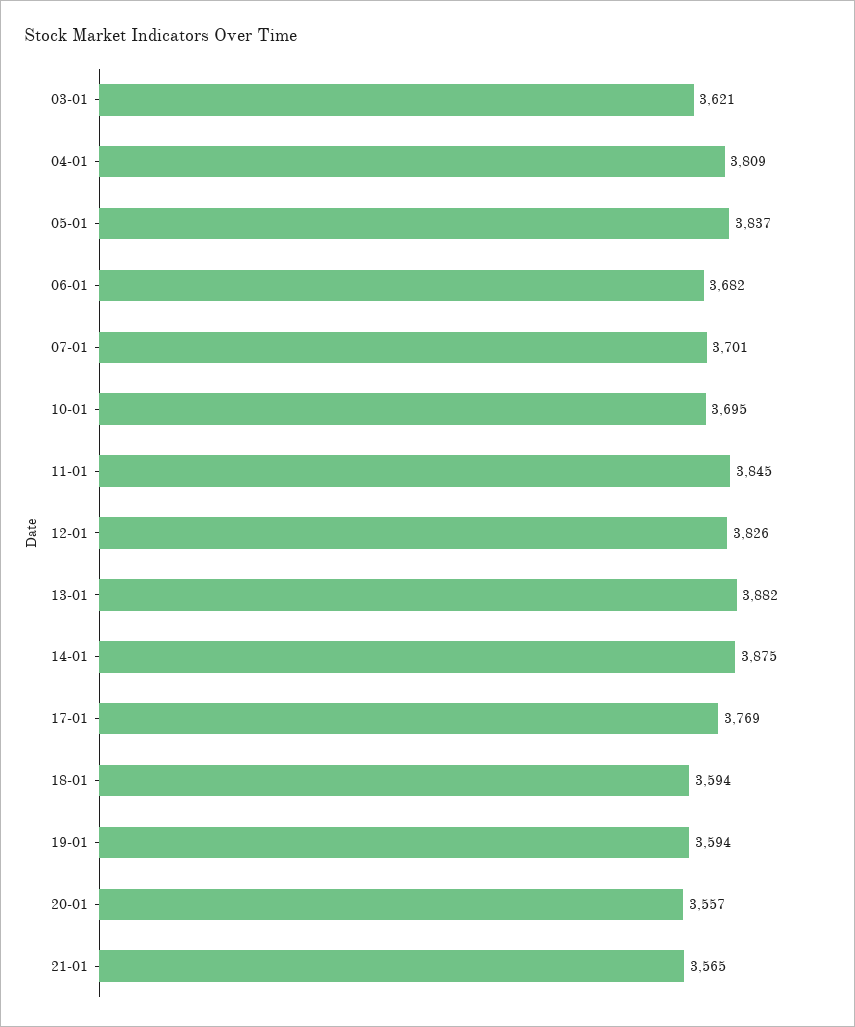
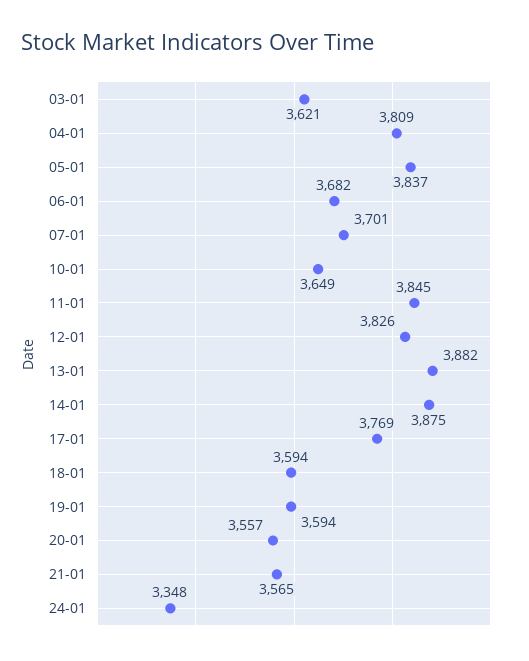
10-01: 3695 -> 3649
24-01: none -> 3348

